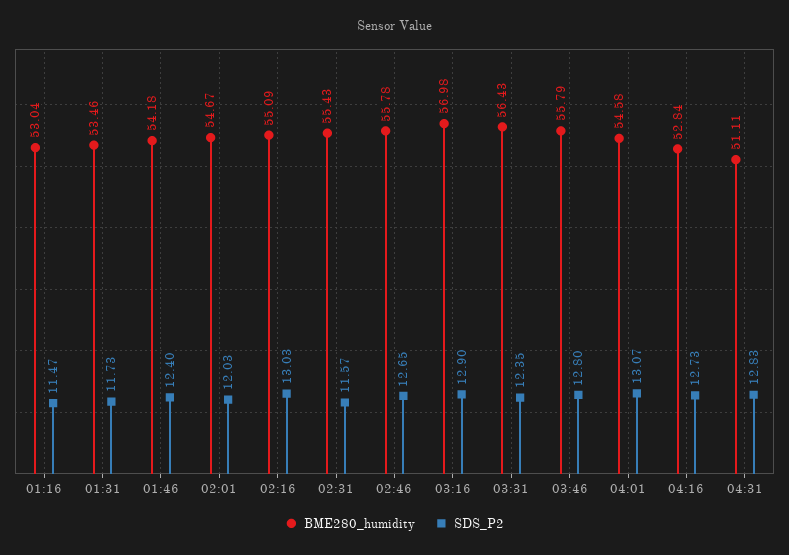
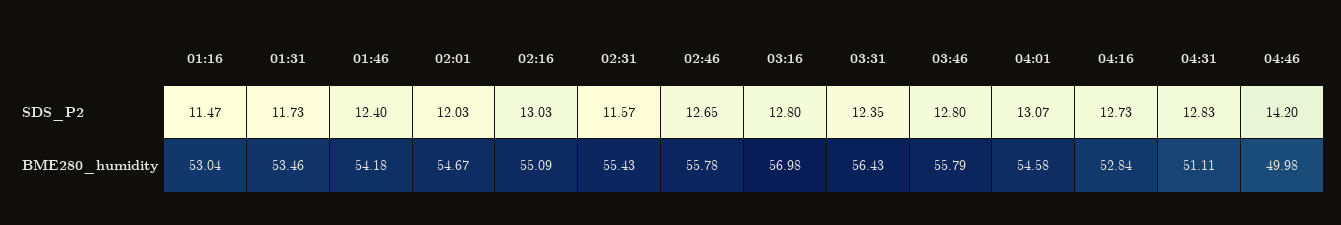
SDS_P2, 03:16: 12.9 -> 12.8
SDS_P2, 04:46: none -> 14.2
BME280_humidity, 04:46: none -> 49.98

